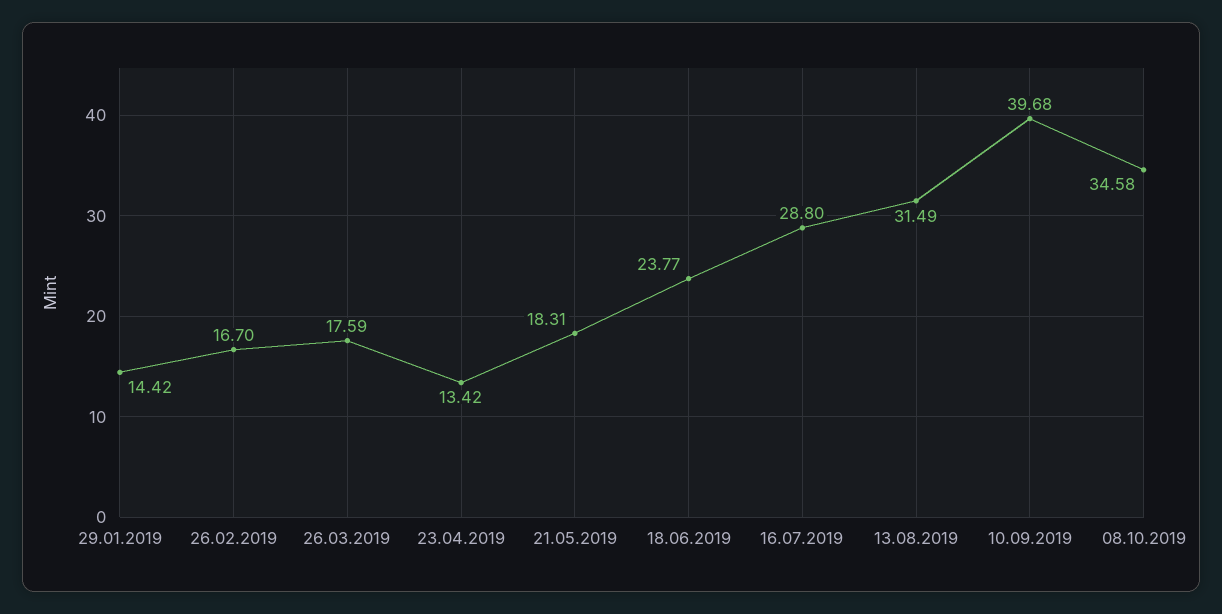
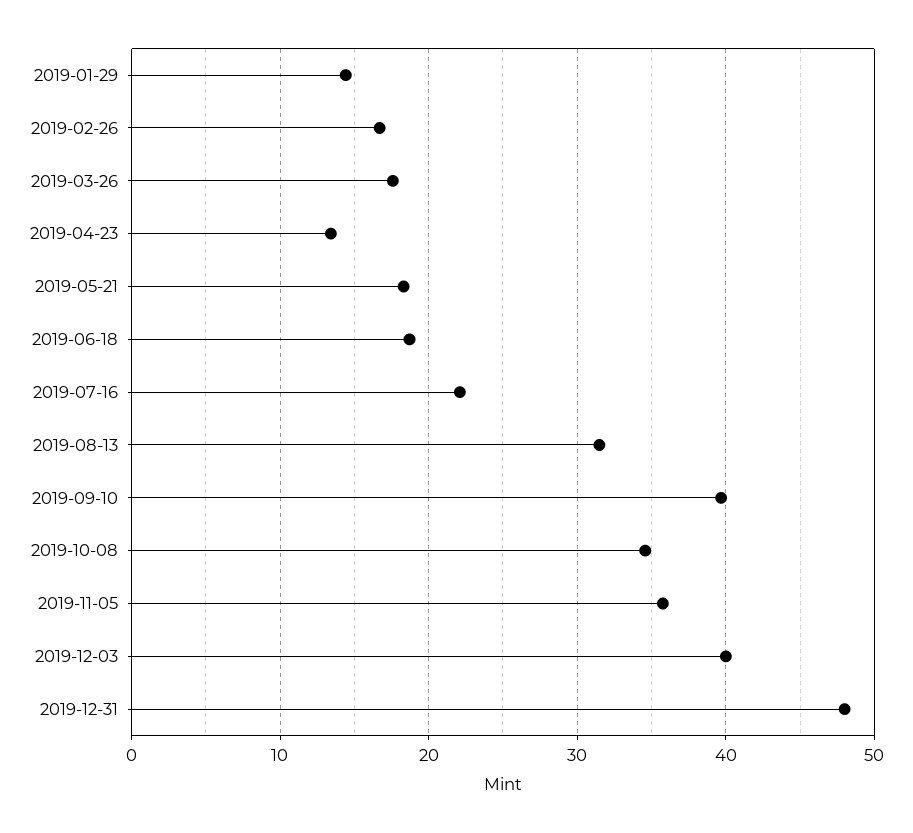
18.06.2019: 23.77 -> 19
16.07.2019: 28.8 -> 22
2019-11-05: none -> 36
2019-12-03: none -> 40
2019-12-31: none -> 48

